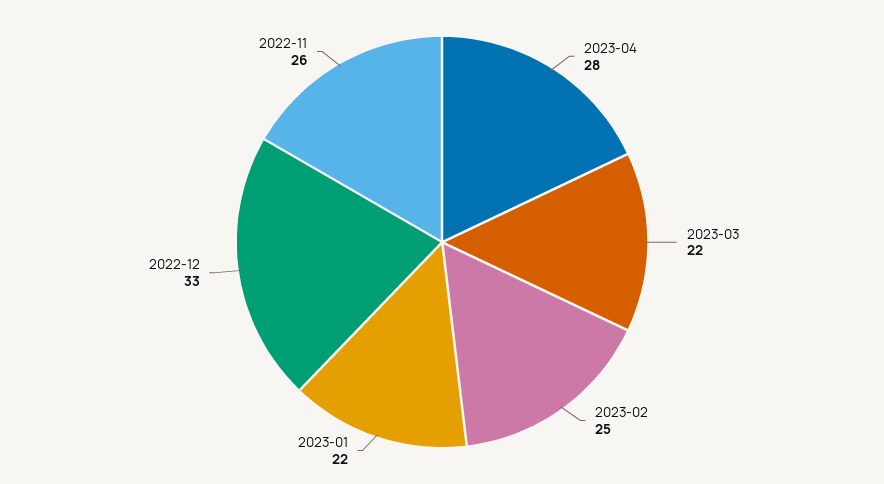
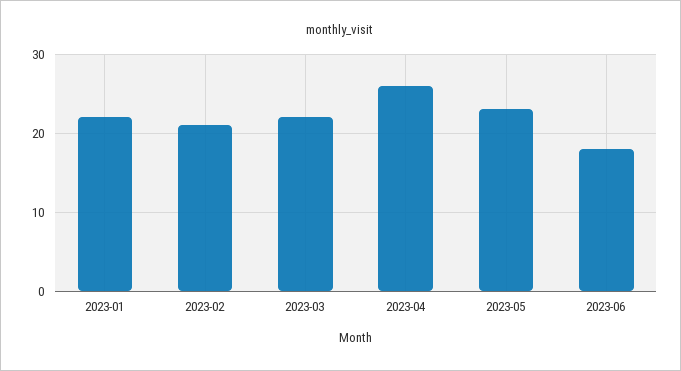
2023-04: 28 -> 26
2023-02: 25 -> 21
2022-12: 33 -> none
2022-11: 26 -> none
2023-05: none -> 23
2023-06: none -> 18

